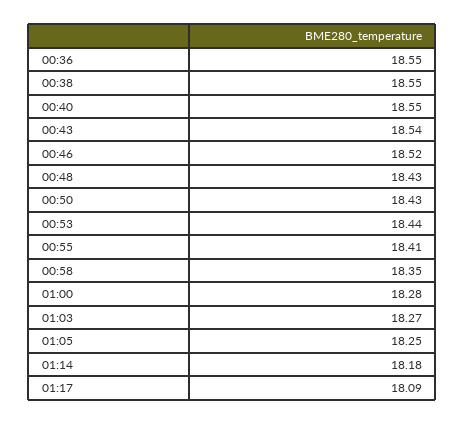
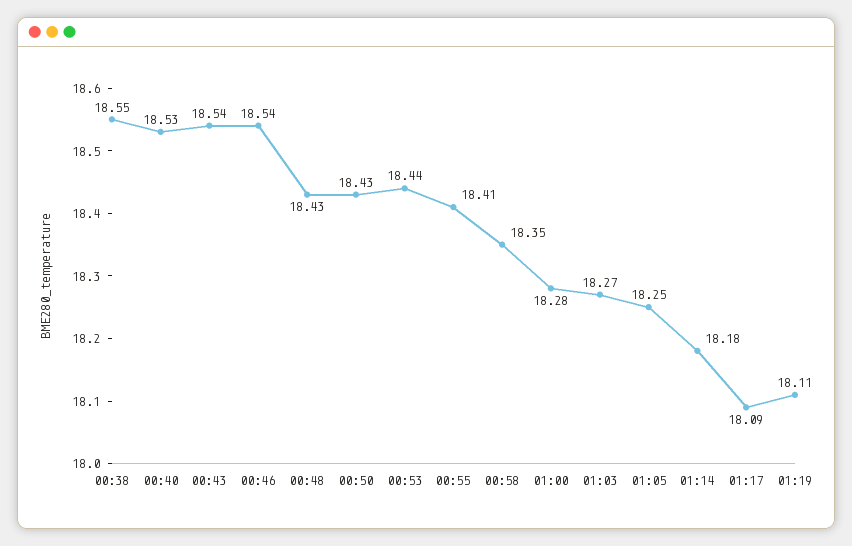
00:36: 18.55 -> none
00:40: 18.55 -> 18.53
00:46: 18.52 -> 18.54
01:19: none -> 18.11

